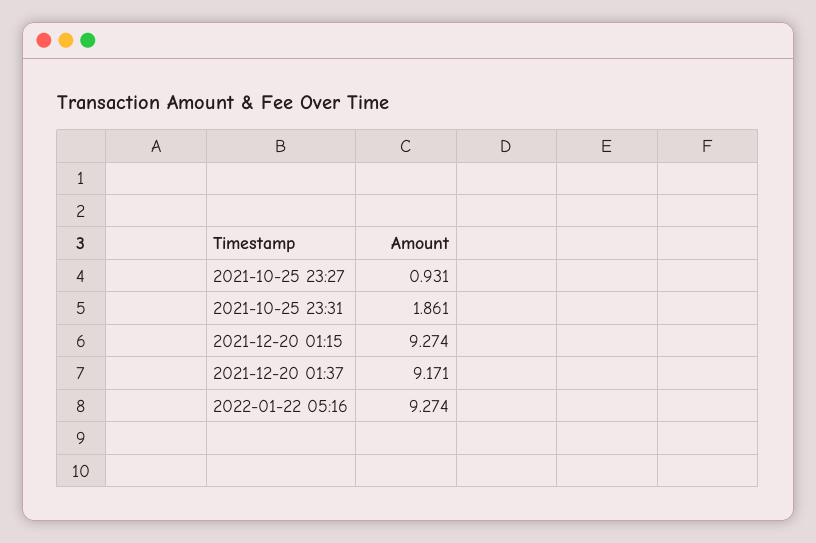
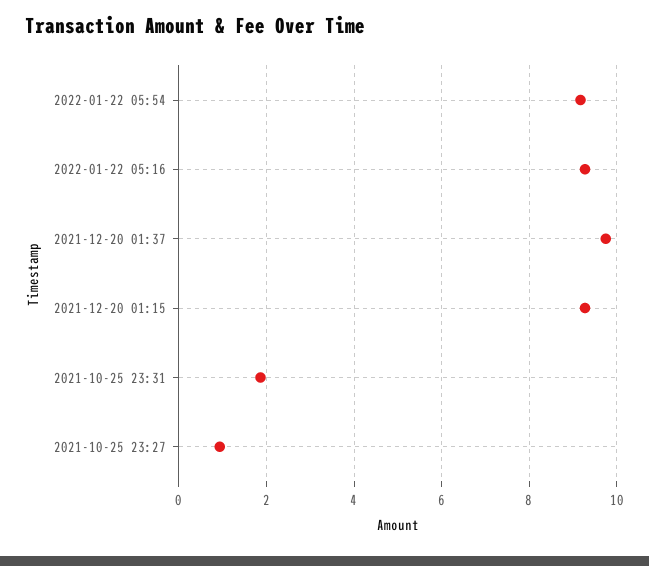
2021-12-20 01:37: 9.171 -> 9.8
2022-01-22 05:54: none -> 9.2

